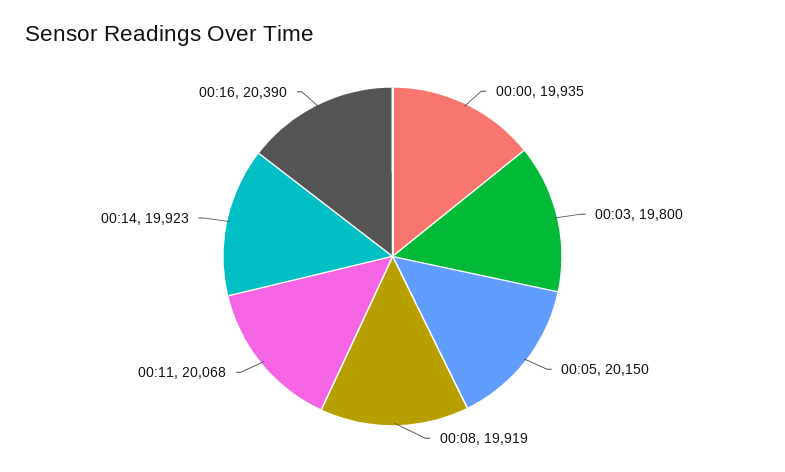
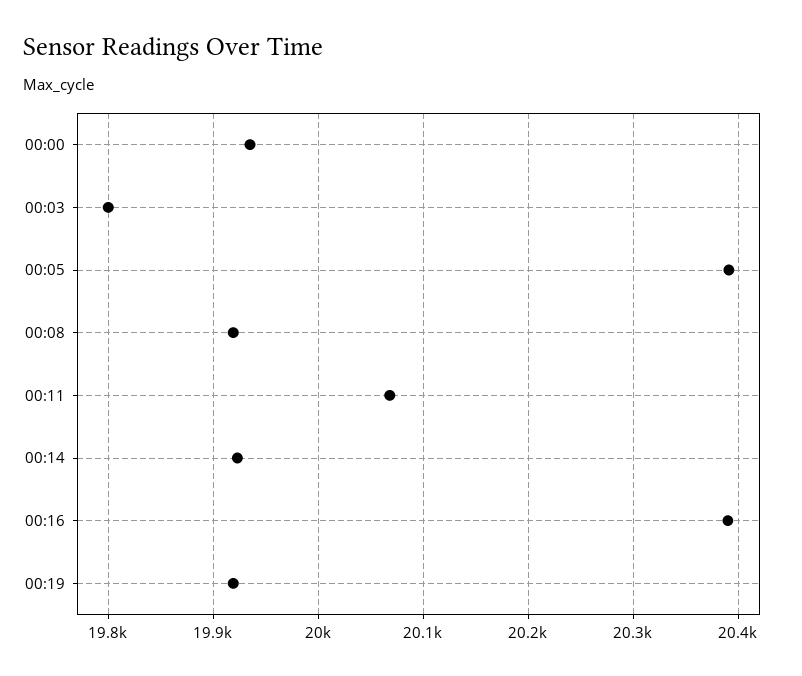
00:05: 20150 -> 20390
00:19: none -> 19920

